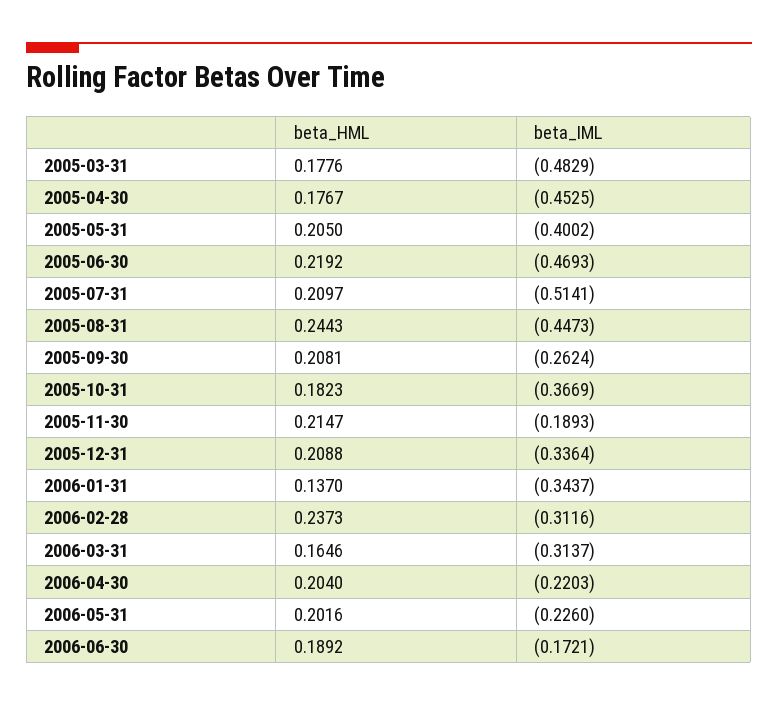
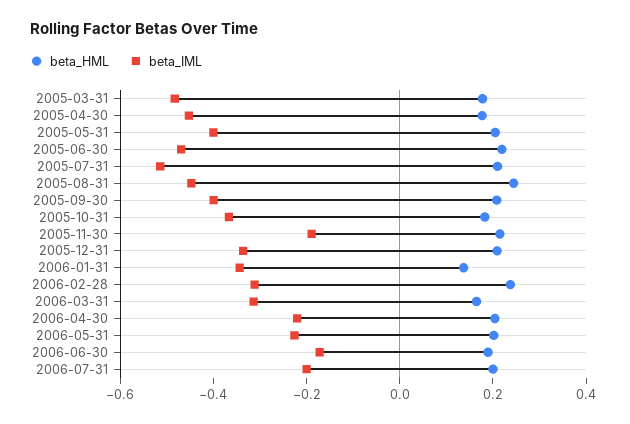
beta_IML, 2005-09-30: -0.2624 -> -0.4
beta_HML, 2006-07-31: none -> 0.2
beta_IML, 2006-07-31: none -> -0.2

